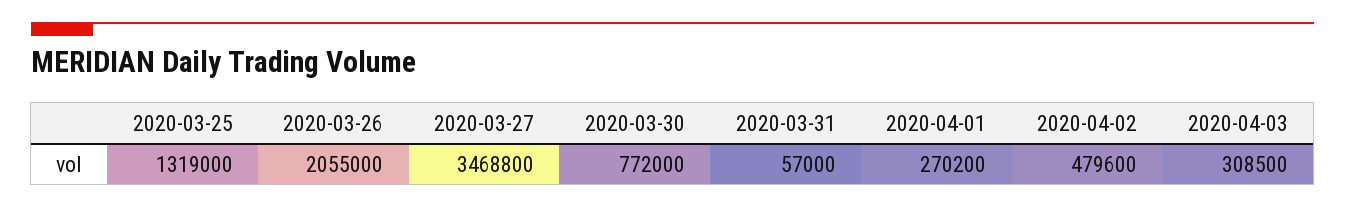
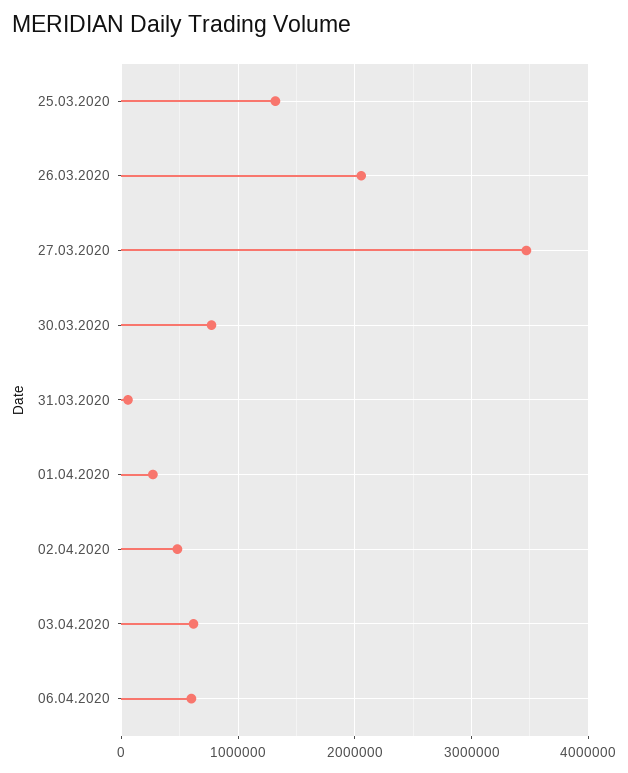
2020-04-03: 308500 -> 600000
06.04.2020: none -> 600000

